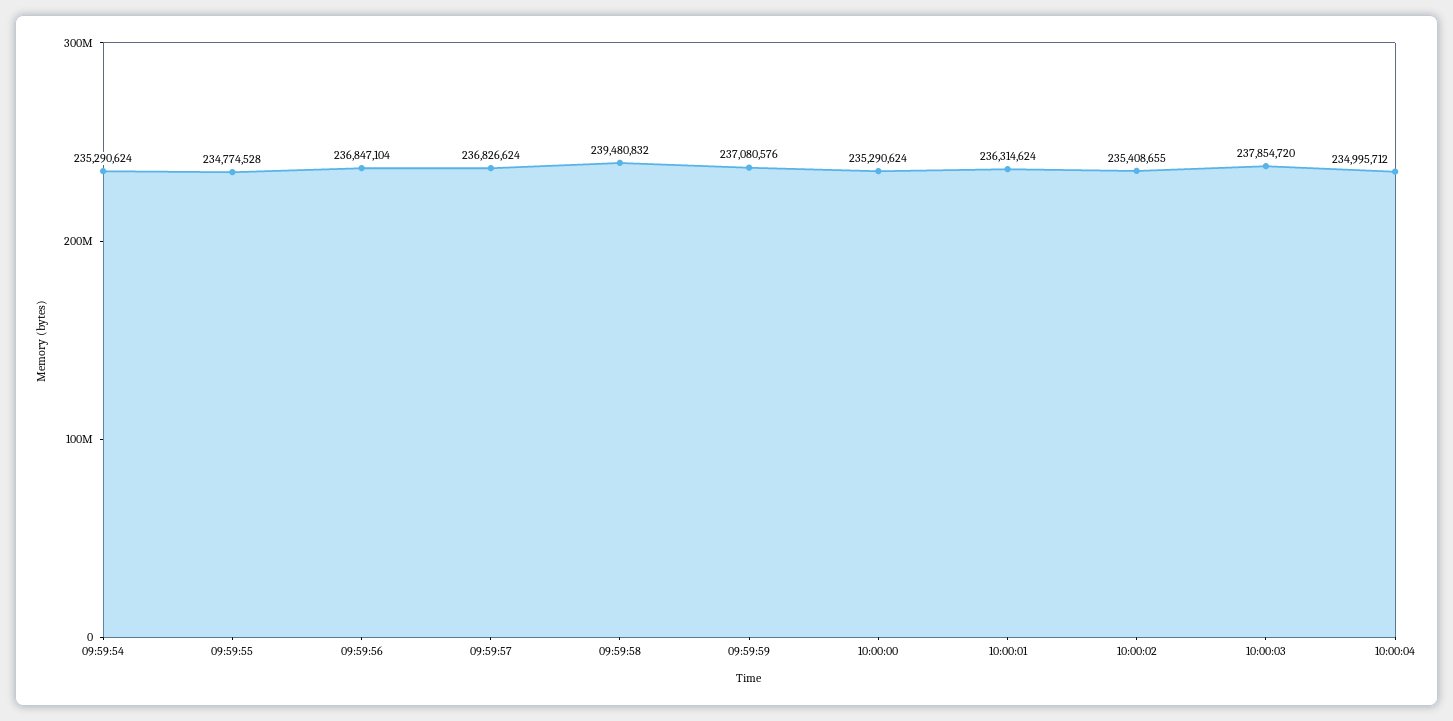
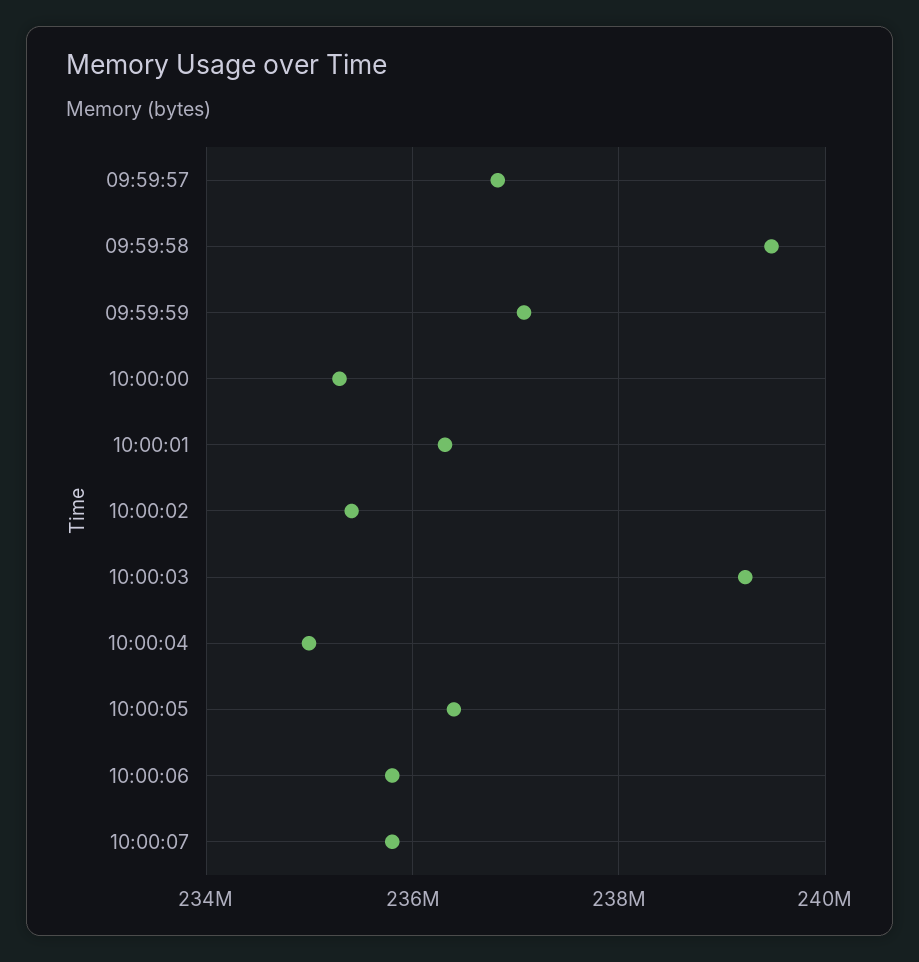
09:59:54: 235290624 -> none
09:59:55: 234774528 -> none
09:59:56: 236847104 -> none
10:00:03: 237854720 -> 239200000
10:00:05: none -> 236400000
10:00:06: none -> 235800000
10:00:07: none -> 235800000

